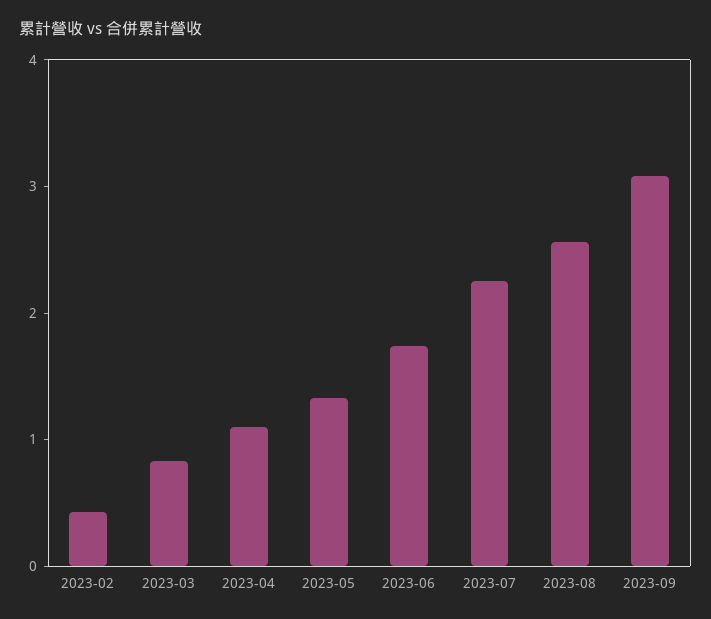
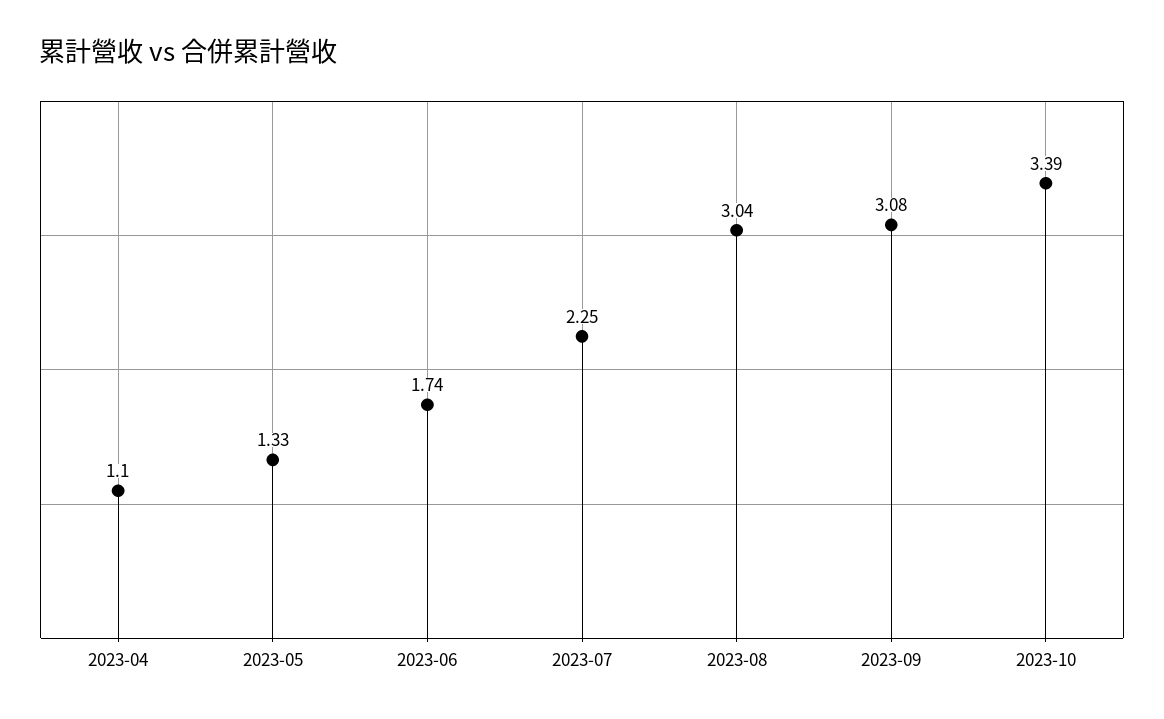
2023-02: 0.4 -> none
2023-03: 0.8 -> none
2023-08: 2.6 -> 3.04
2023-10: none -> 3.39

